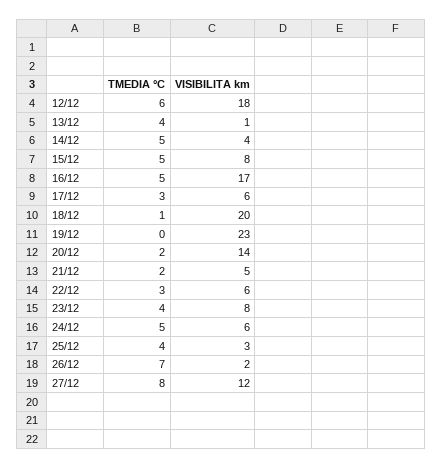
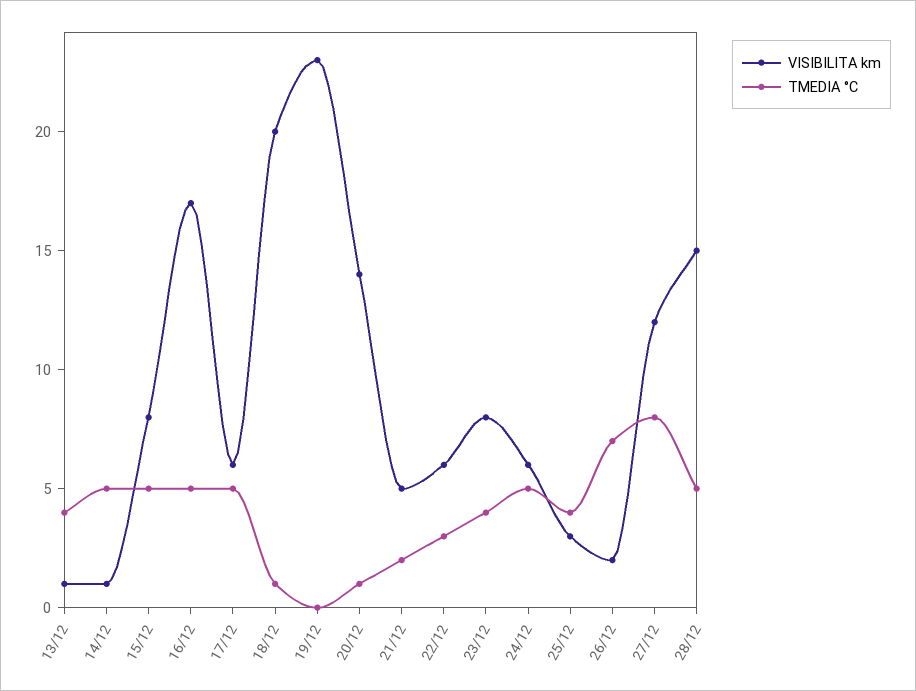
TMEDIA °C, 12/12: 6 -> none
VISIBILITA km, 12/12: 18 -> none
VISIBILITA km, 14/12: 4 -> 1
TMEDIA °C, 17/12: 3 -> 5
TMEDIA °C, 20/12: 2 -> 1
VISIBILITA km, 28/12: none -> 15
TMEDIA °C, 28/12: none -> 5

